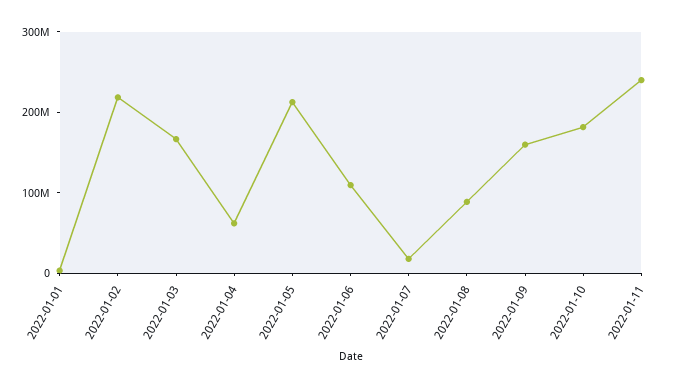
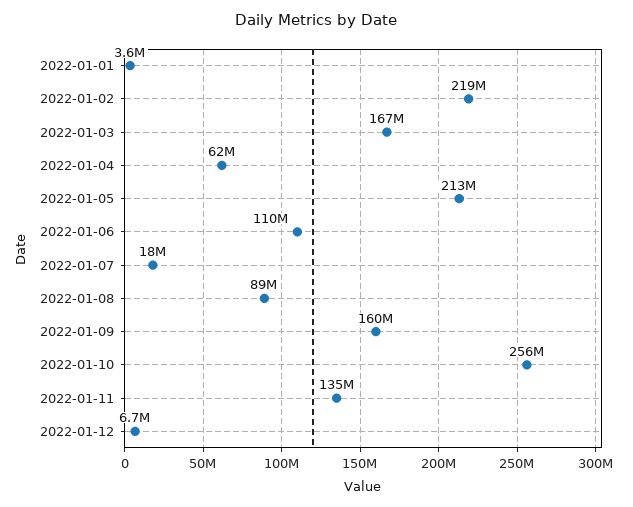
2022-01-10: 180000000 -> 256000000
2022-01-11: 240000000 -> 135000000
2022-01-12: none -> 6700000

